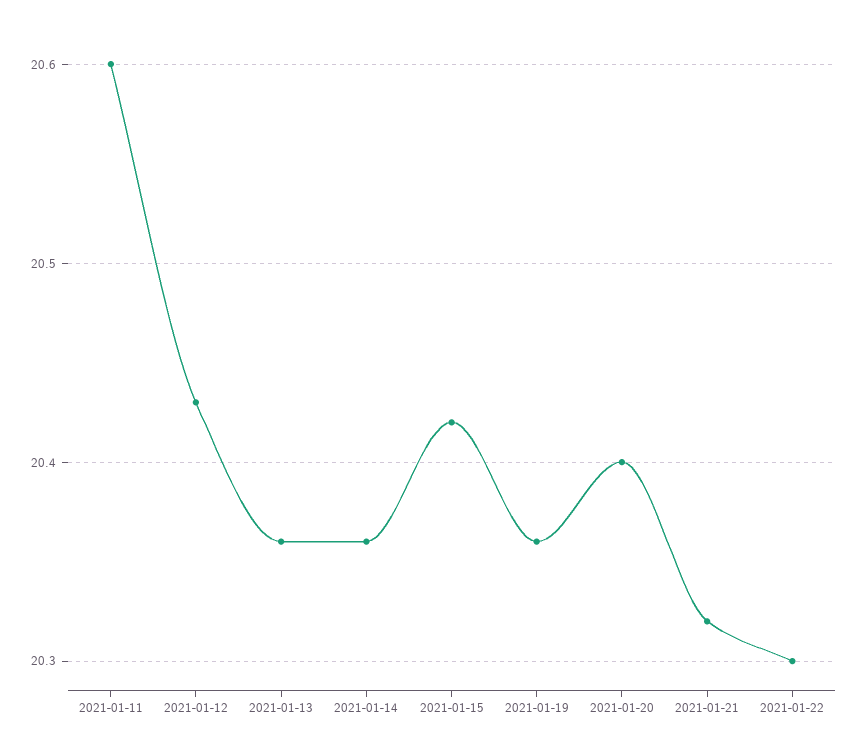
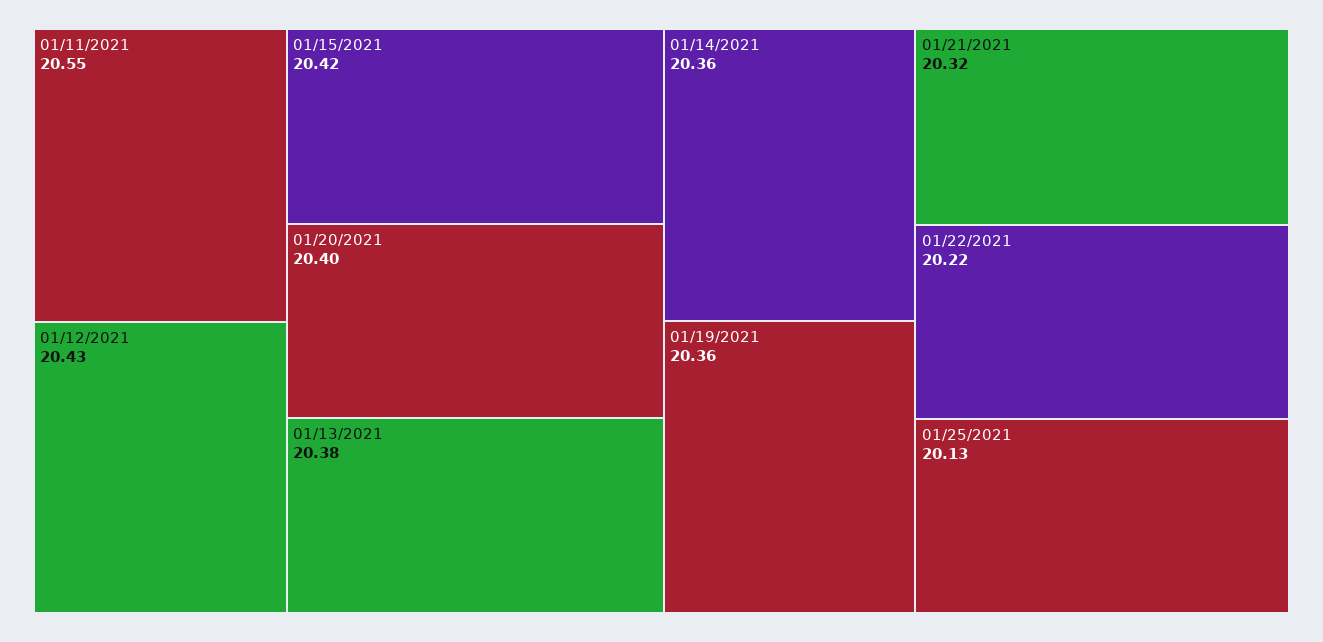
2021-01-11: 20.6 -> 20.55
2021-01-13: 20.36 -> 20.38
2021-01-22: 20.3 -> 20.22
01/25/2021: none -> 20.13

